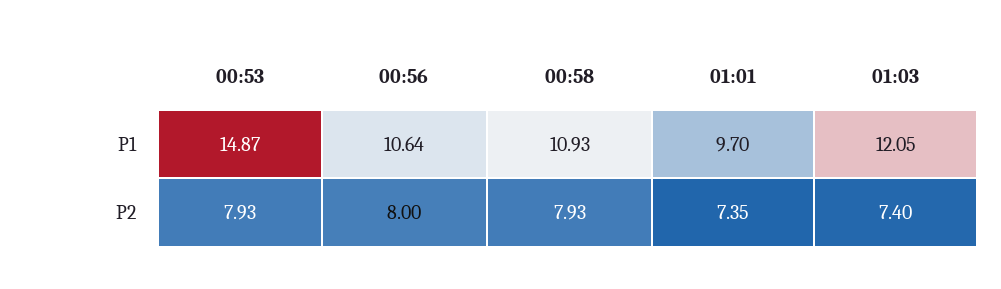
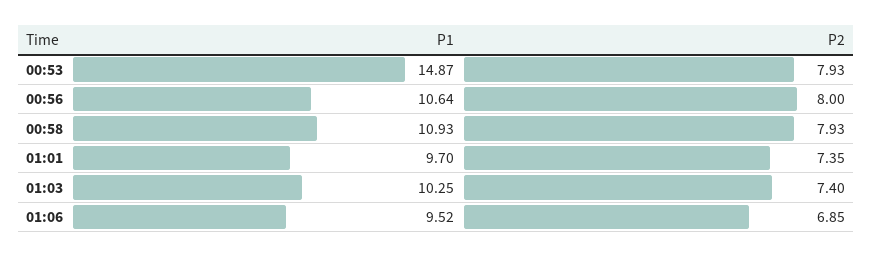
01:03, P1: 12.05 -> 10.25
01:06, P1: none -> 9.52
01:06, P2: none -> 6.85

